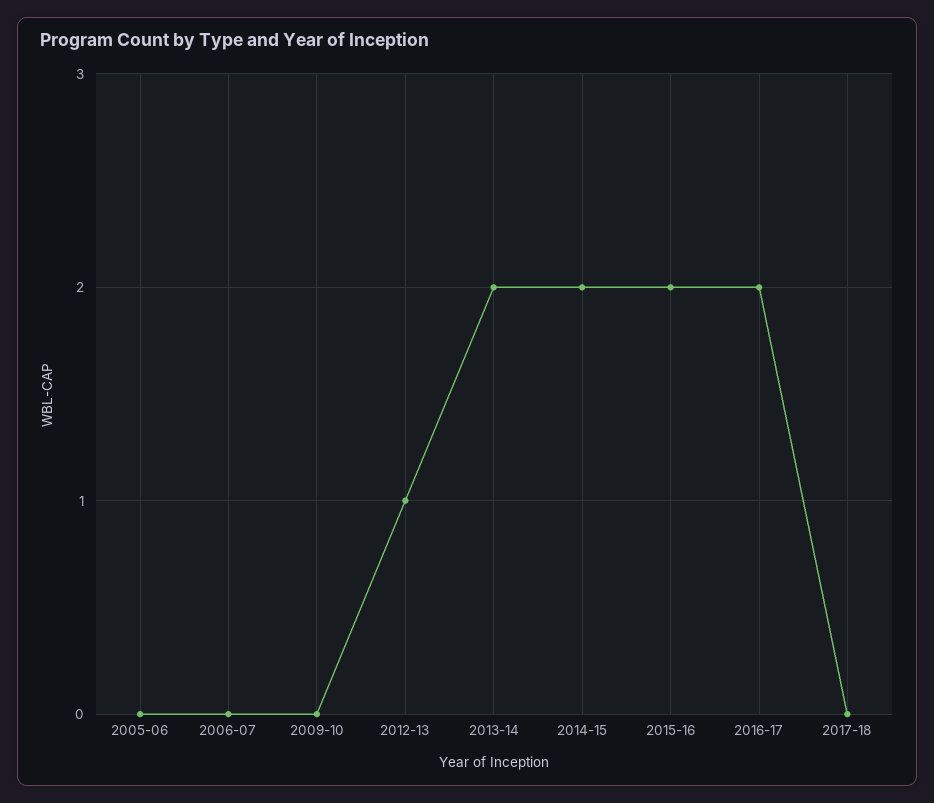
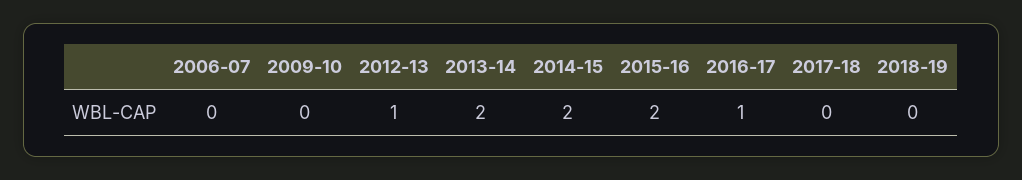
2005-06: 0 -> none
2016-17: 2 -> 1
2018-19: none -> 0

